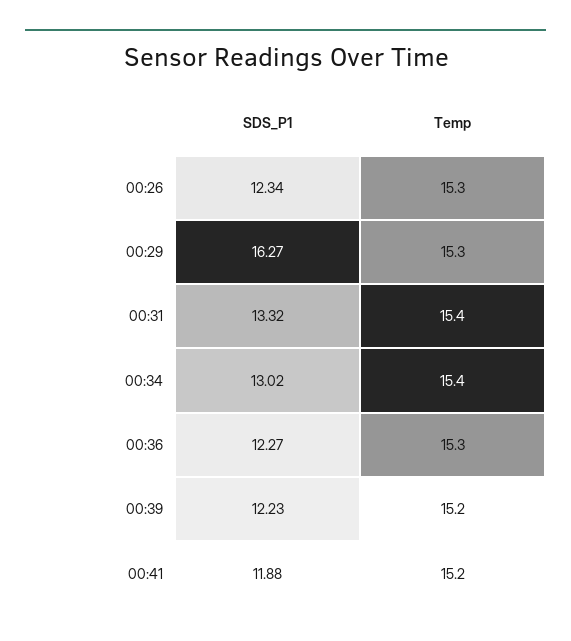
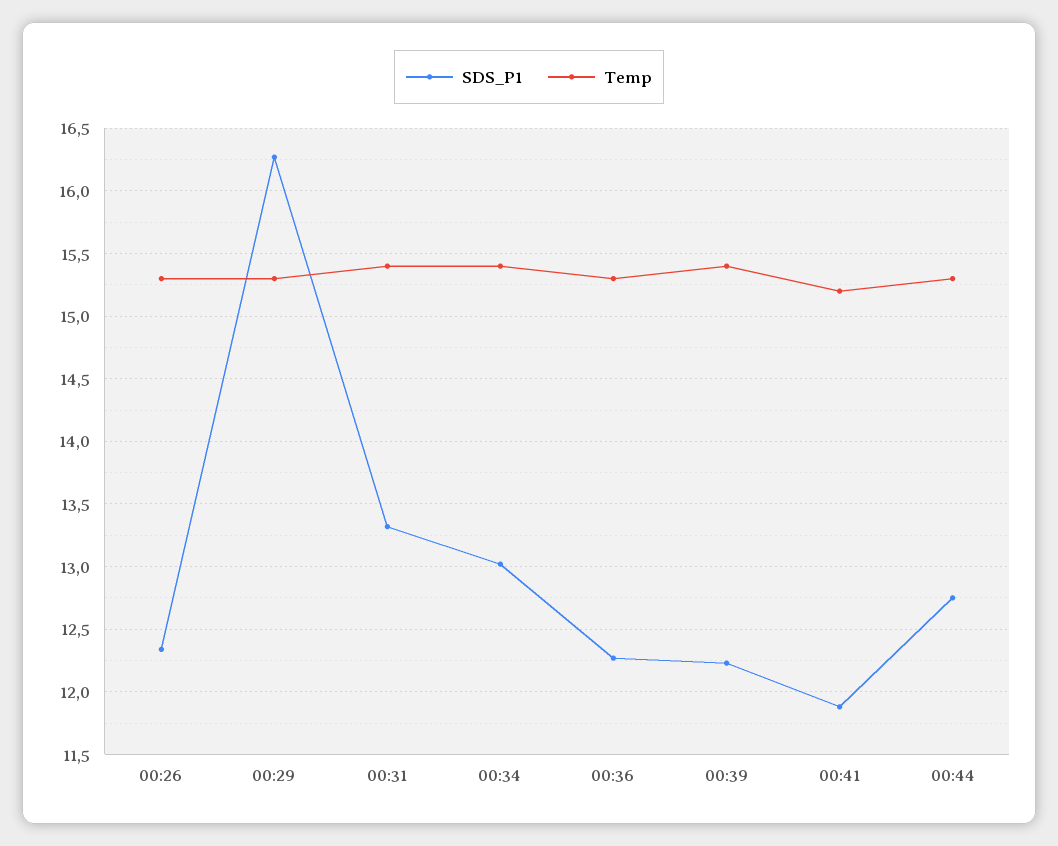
Temp, 00:39: 15.2 -> 15.4
SDS_P1, 00:44: none -> 12.75
Temp, 00:44: none -> 15.3

